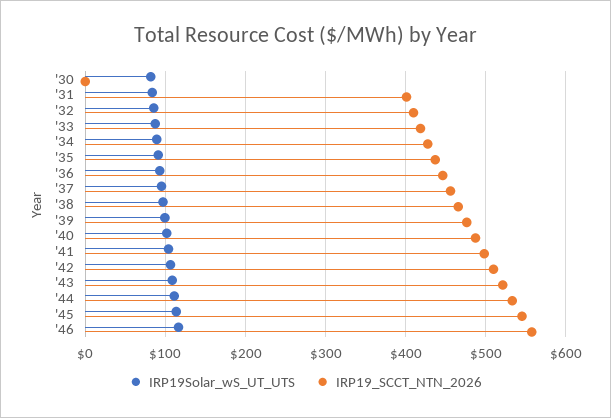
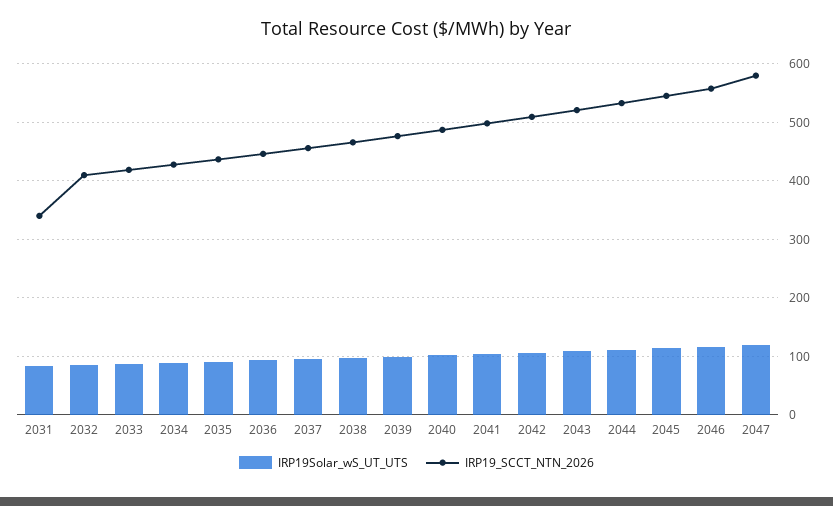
IRP19Solar_wS_UT_UTS, '30: 80 -> none
IRP19_SCCT_NTN_2026, '30: 0 -> none
IRP19_SCCT_NTN_2026, '31: 400 -> 340
IRP19Solar_wS_UT_UTS, 2047: none -> 120
IRP19_SCCT_NTN_2026, 2047: none -> 580

